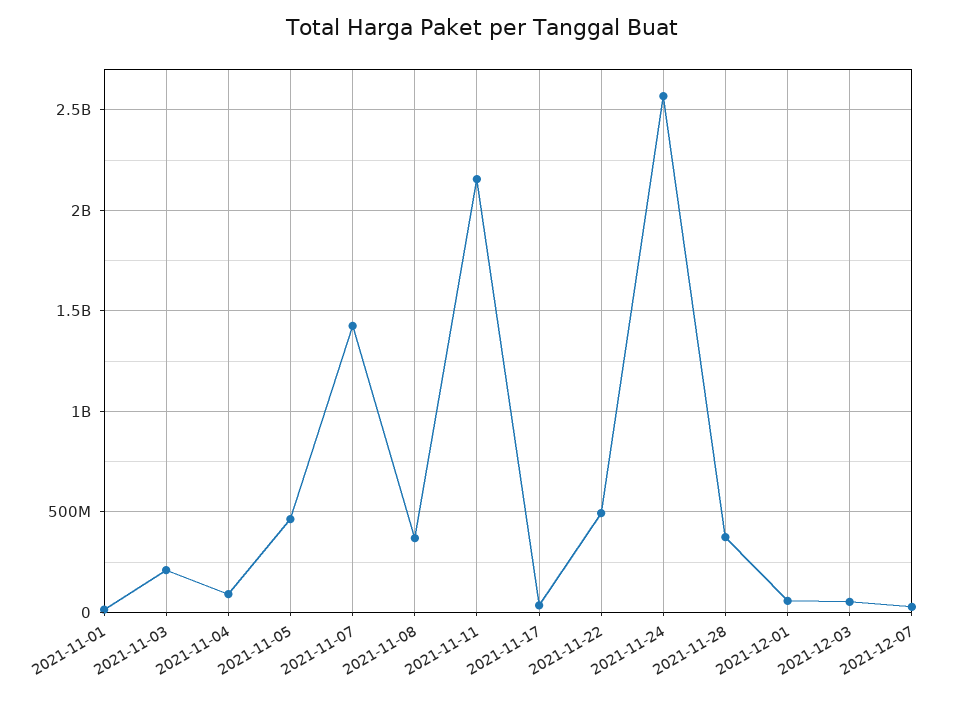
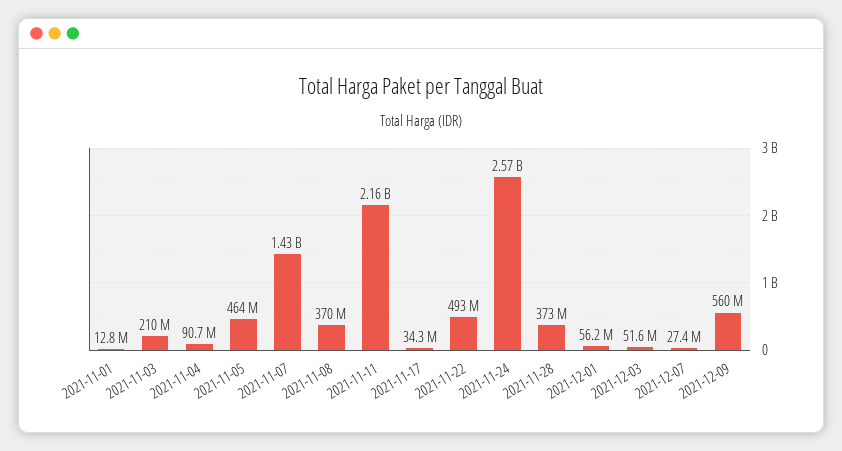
2021-12-09: none -> 560000000

